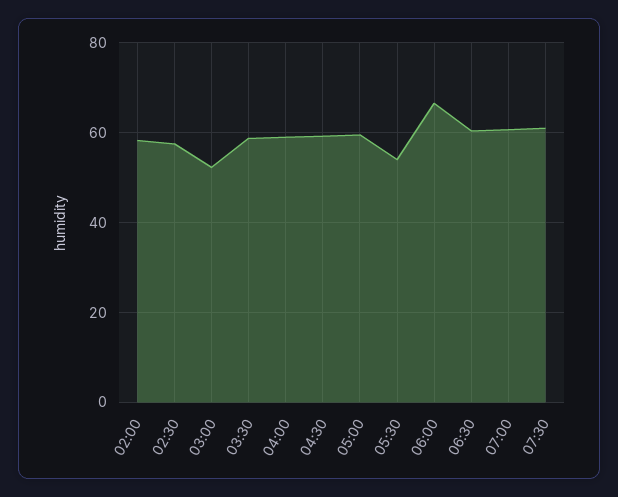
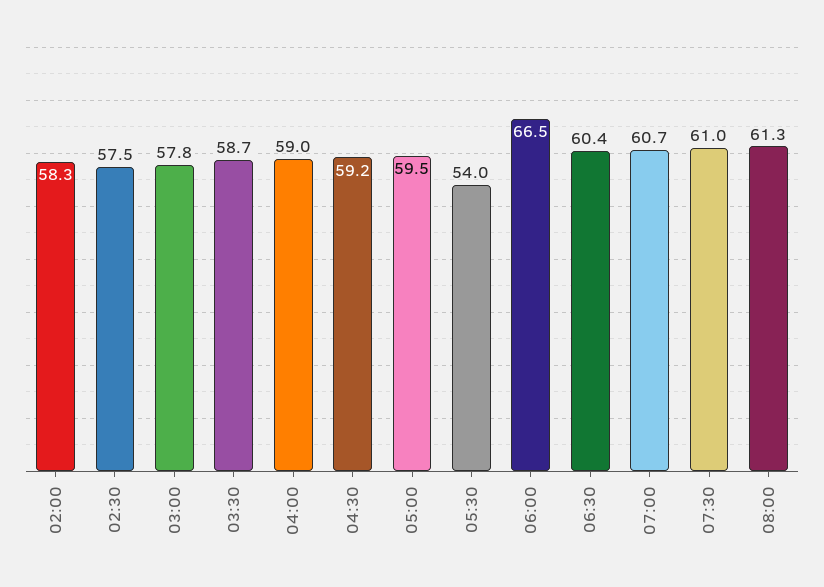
03:00: 52 -> 57.8
08:00: none -> 61.3

